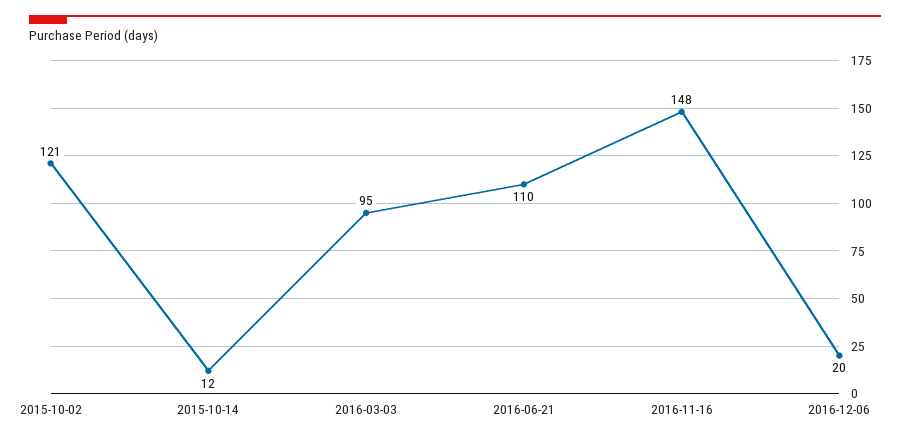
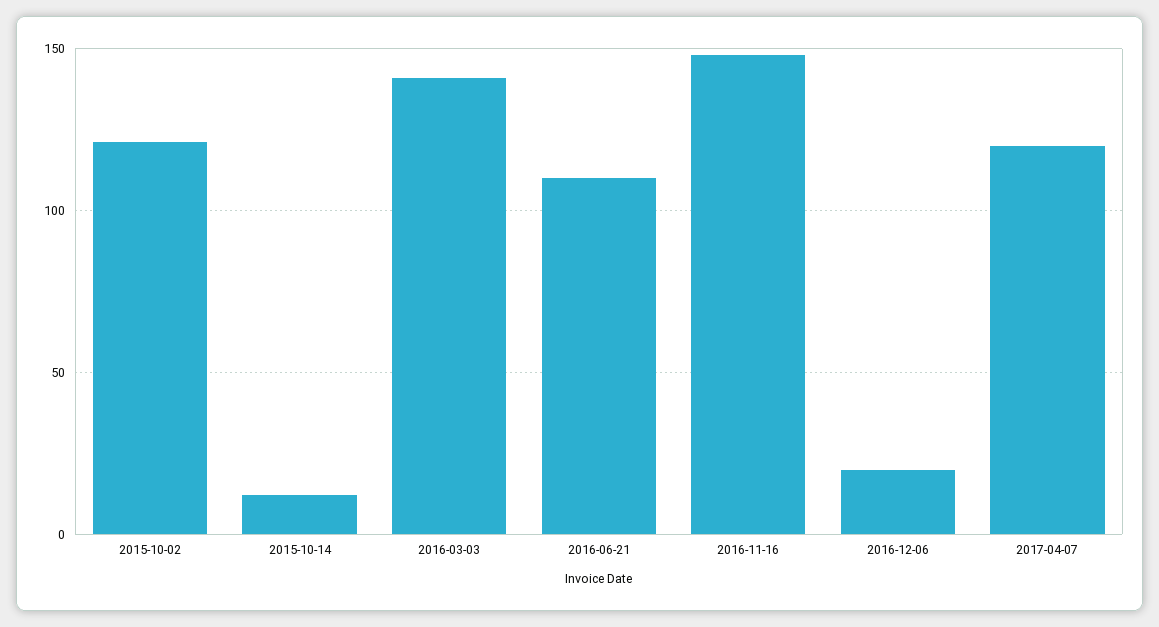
2016-03-03: 95 -> 140
2017-04-07: none -> 120

